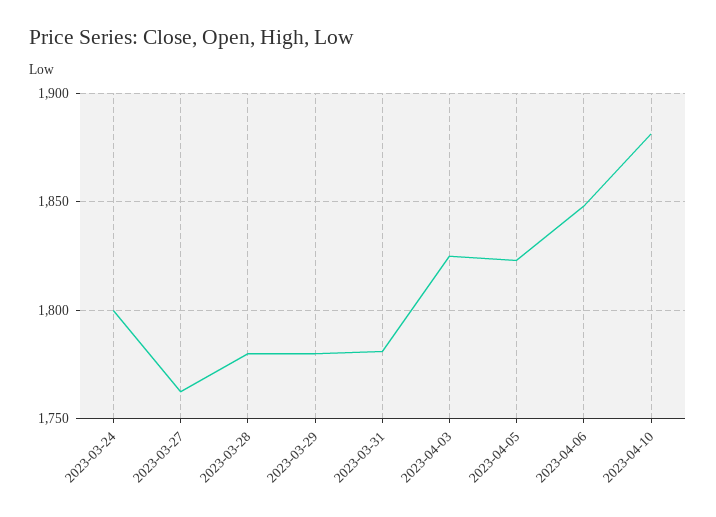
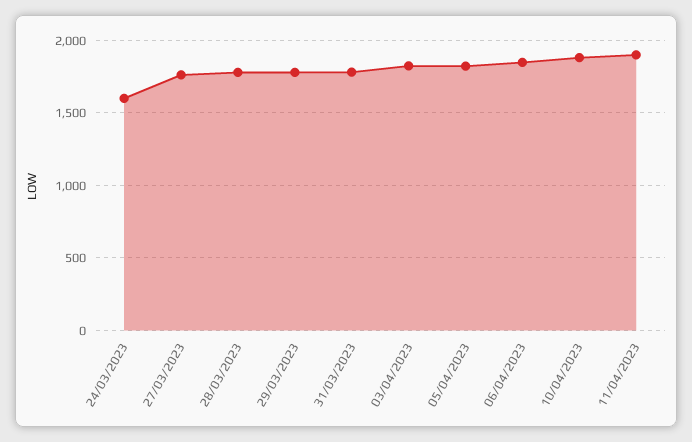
2023-03-24: 1800 -> 1600
11/04/2023: none -> 1900

